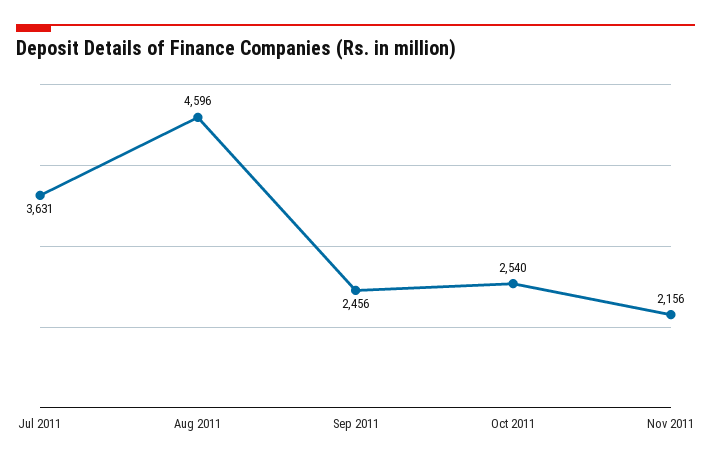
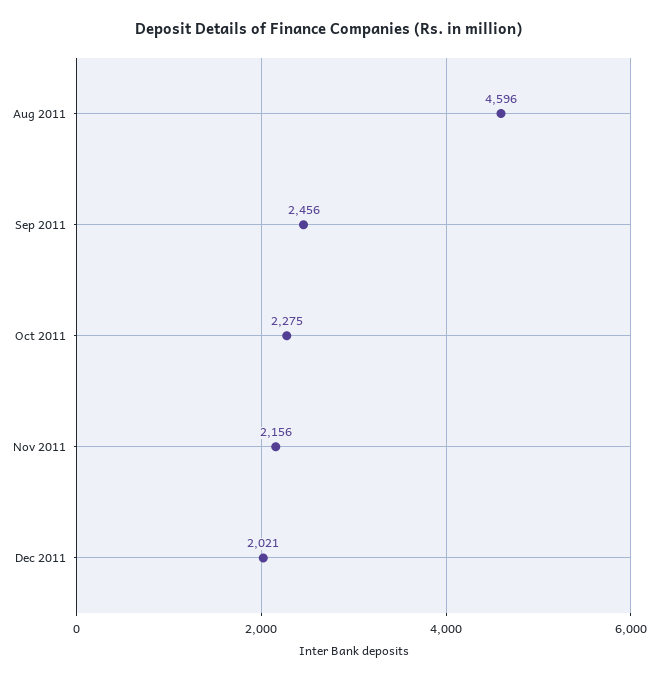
Jul 2011: 3631 -> none
Oct 2011: 2540 -> 2275
Dec 2011: none -> 2021

